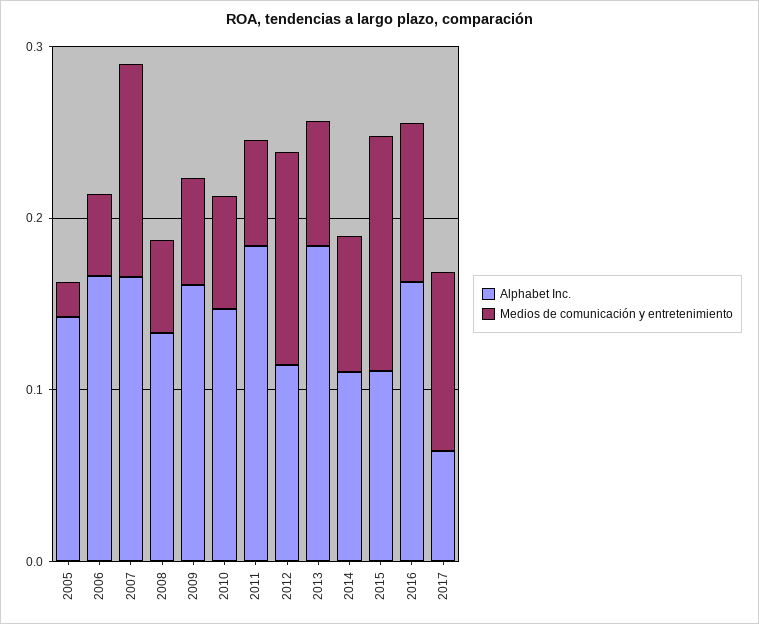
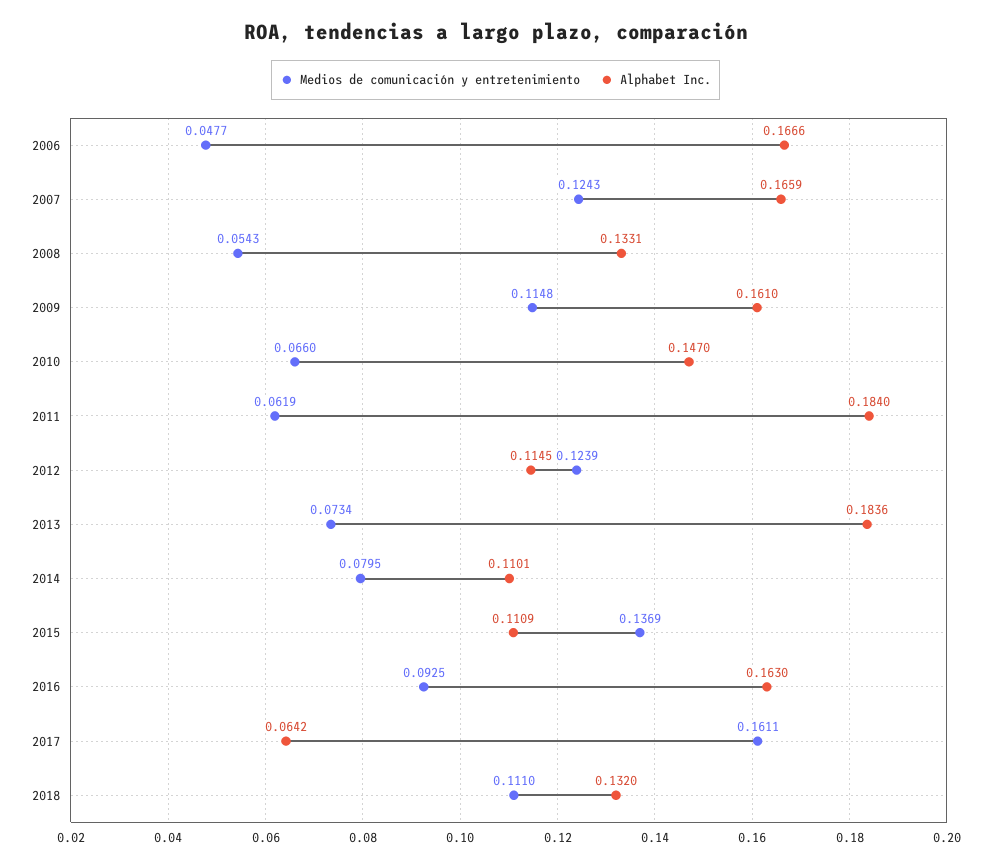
Alphabet Inc., 2005: 0.14 -> none
Medios de comunicación y entretenimiento, 2005: 0.02 -> none
Medios de comunicación y entretenimiento, 2009: 0.06 -> 0.1148
Medios de comunicación y entretenimiento, 2017: 0.1 -> 0.1611
Medios de comunicación y entretenimiento, 2018: none -> 0.111
Alphabet Inc., 2018: none -> 0.132

